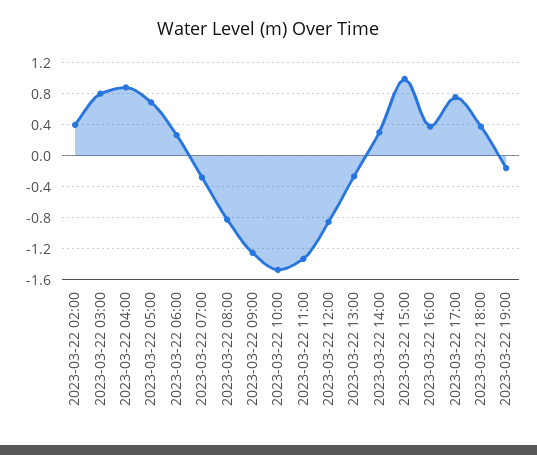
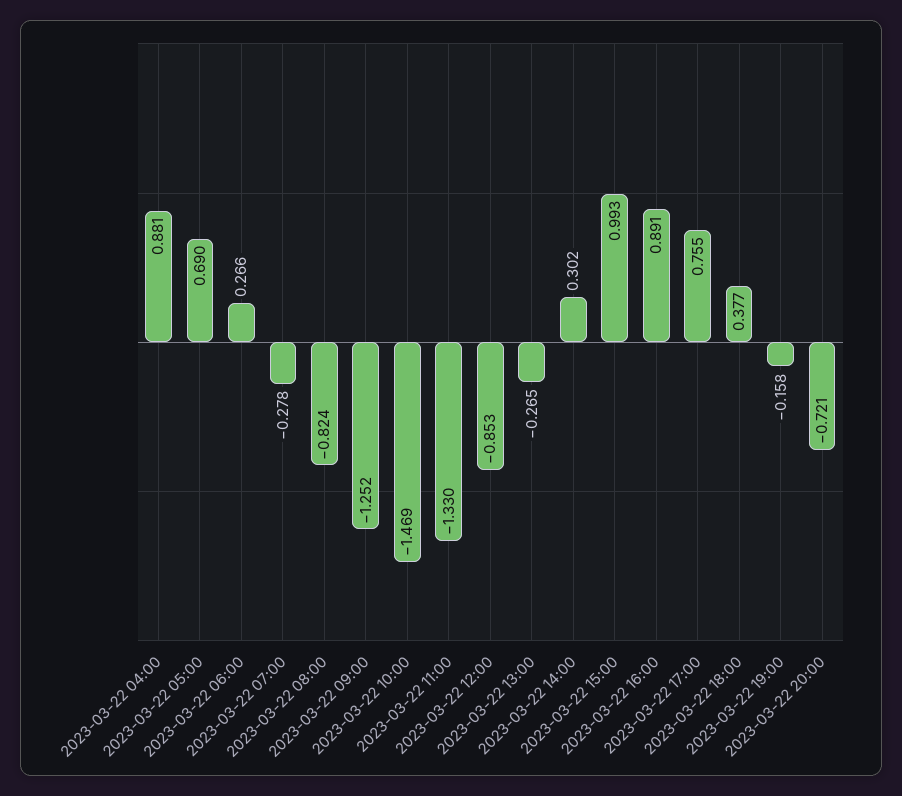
2023-03-22 02:00: 0.4 -> none
2023-03-22 03:00: 0.8 -> none
2023-03-22 16:00: 0.4 -> 0.891
2023-03-22 20:00: none -> -0.721

